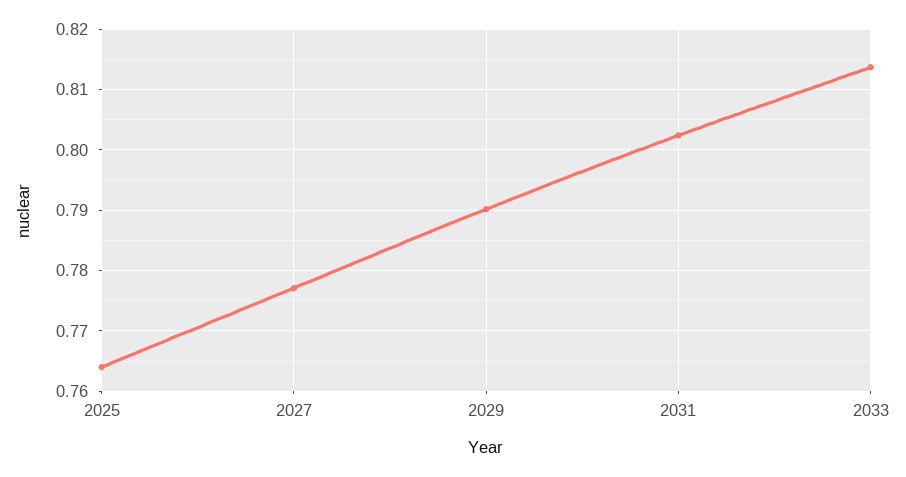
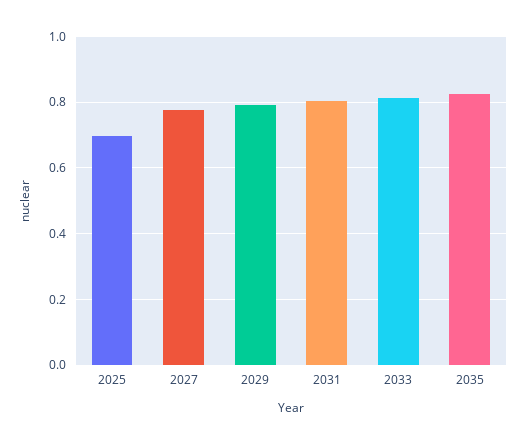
2025: 0.764 -> 0.7
2035: none -> 0.82

